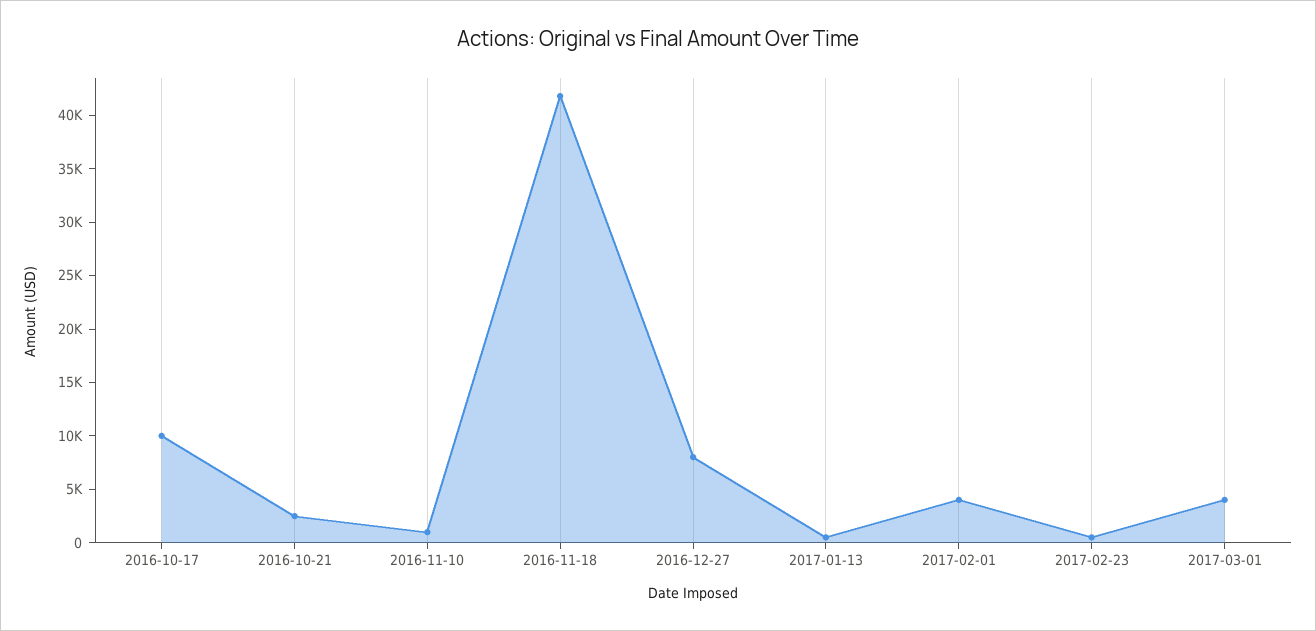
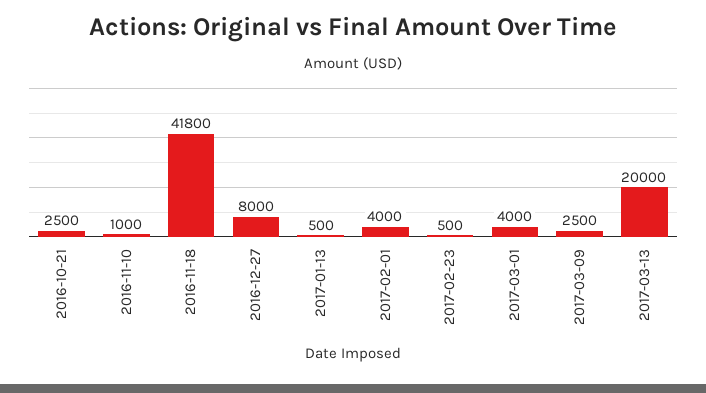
2016-10-17: 10000 -> none
2017-03-09: none -> 2500
2017-03-13: none -> 20000

